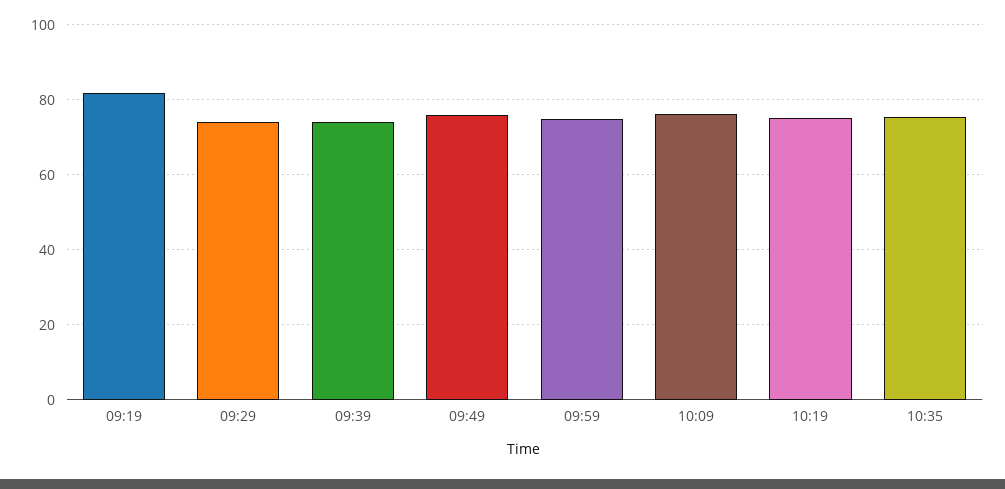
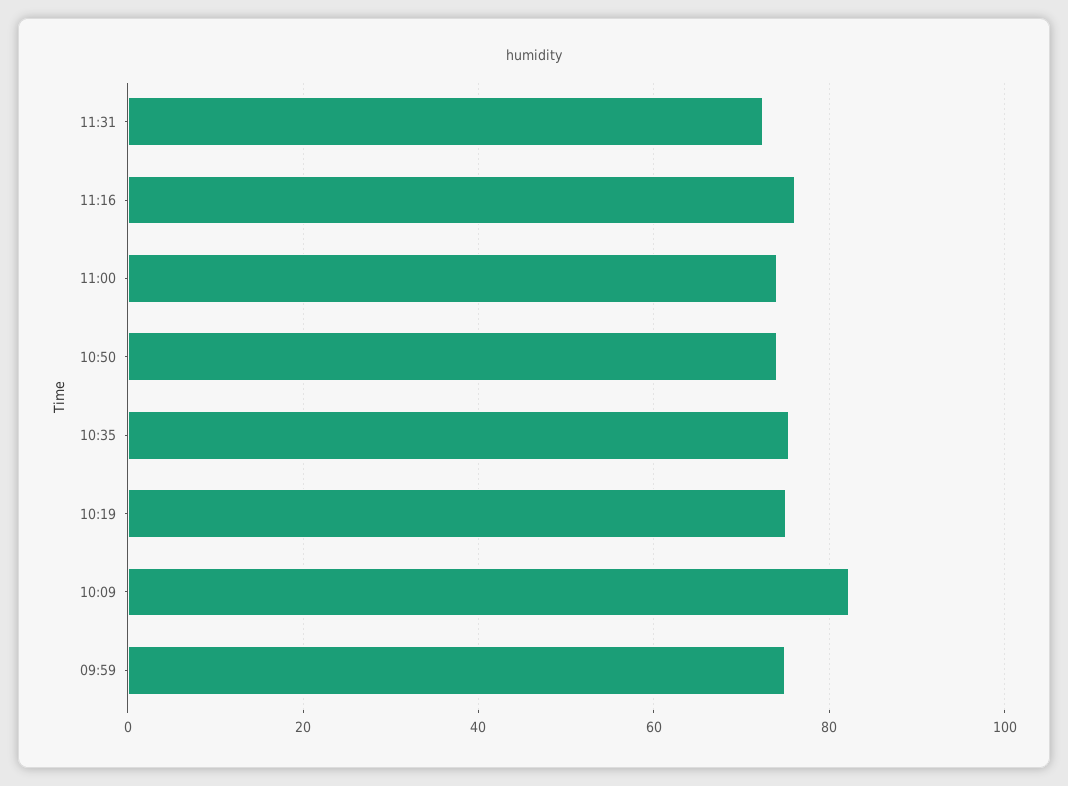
09:19: 82 -> none
09:29: 74 -> none
09:39: 74 -> none
09:49: 76 -> none
10:09: 76 -> 82
11:31: none -> 72
11:16: none -> 76
11:00: none -> 74
10:50: none -> 74

